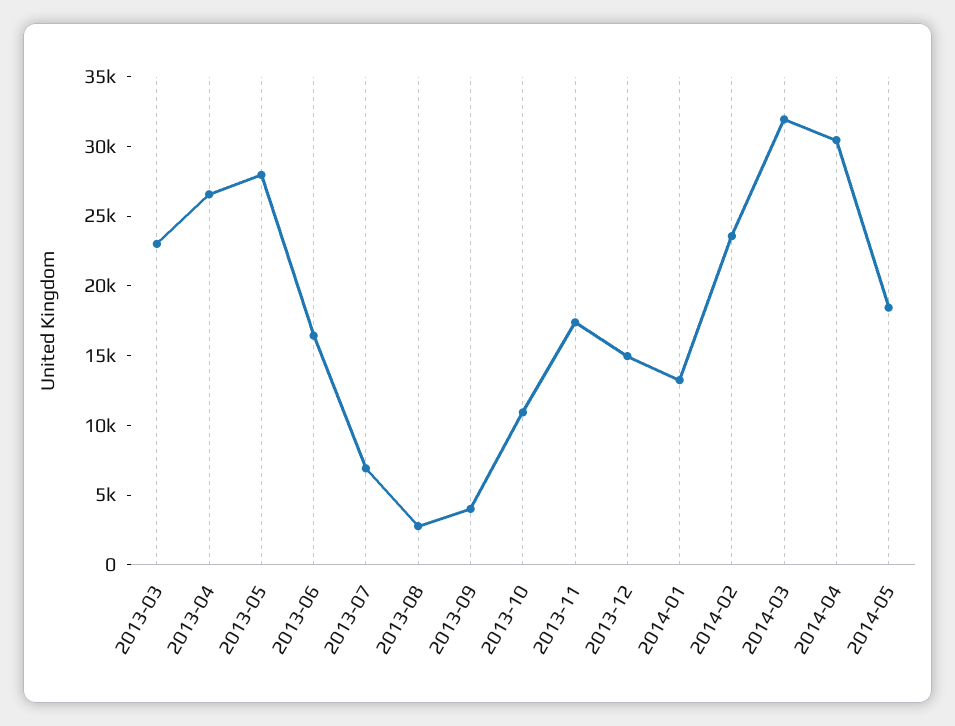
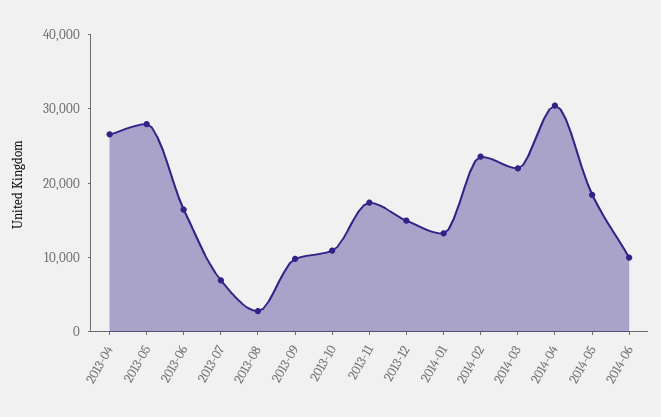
2013-03: 23000 -> none
2013-09: 4000 -> 10000
2014-03: 32000 -> 22000
2014-06: none -> 10000

